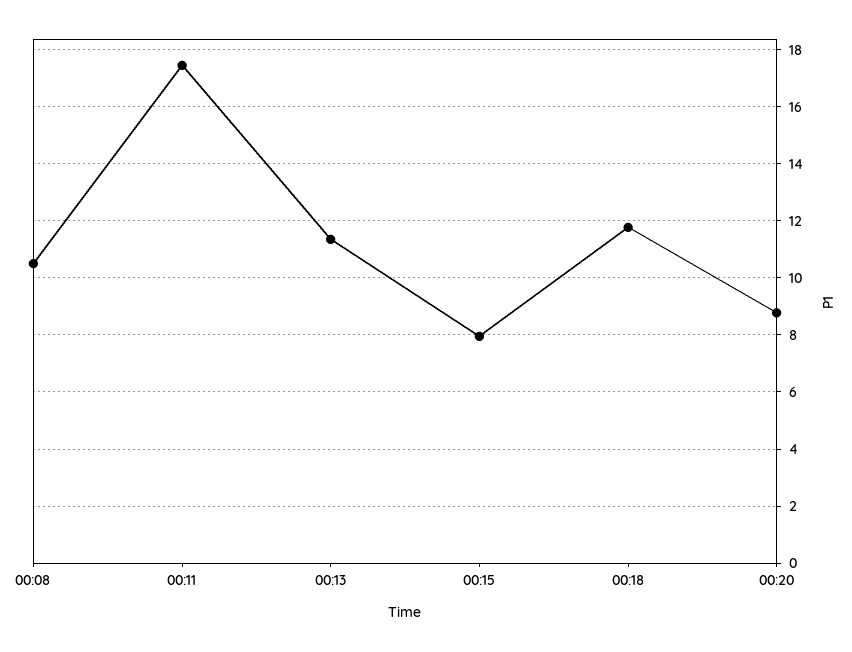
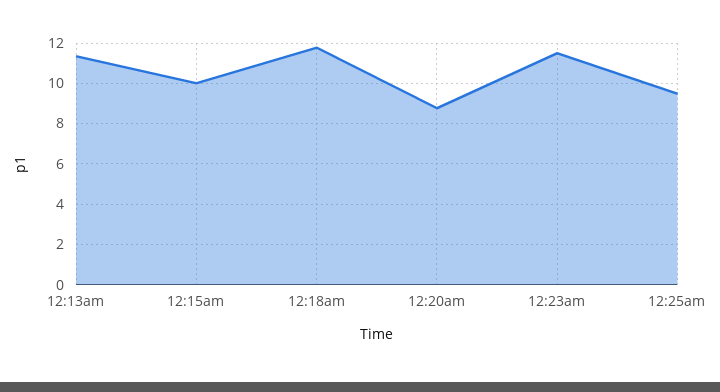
00:08: 10.5 -> none
00:11: 17.5 -> none
00:15: 8 -> 10
12:23am: none -> 11.5
12:25am: none -> 9.5

